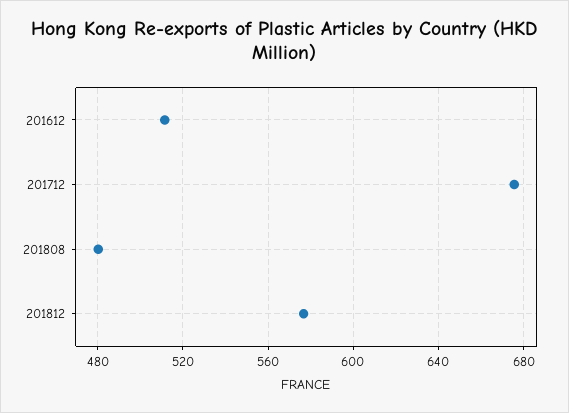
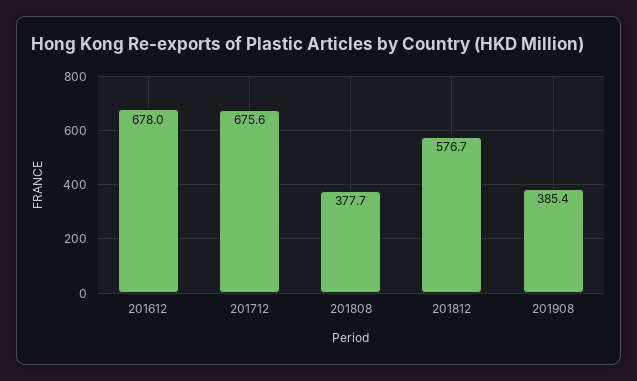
201612: 510 -> 678
201808: 480 -> 377.7
201908: none -> 385.4

